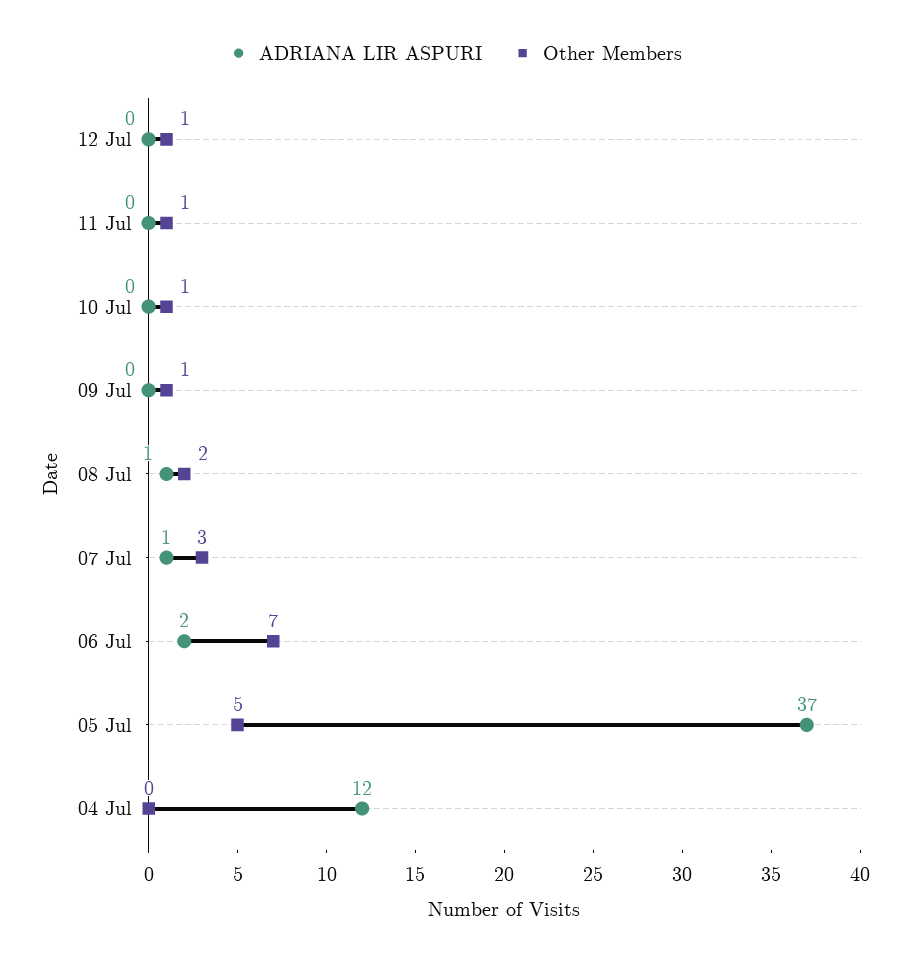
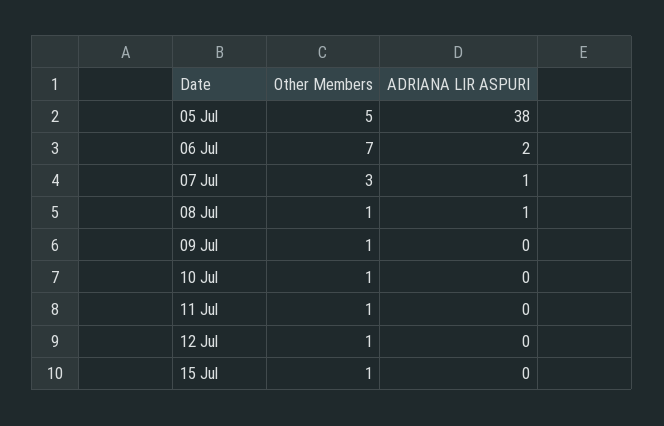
Other Members, 08 Jul: 2 -> 1
ADRIANA LIR ASPURI, 05 Jul: 37 -> 38
ADRIANA LIR ASPURI, 04 Jul: 12 -> none
Other Members, 04 Jul: 0 -> none
Other Members, 15 Jul: none -> 1
ADRIANA LIR ASPURI, 15 Jul: none -> 0

